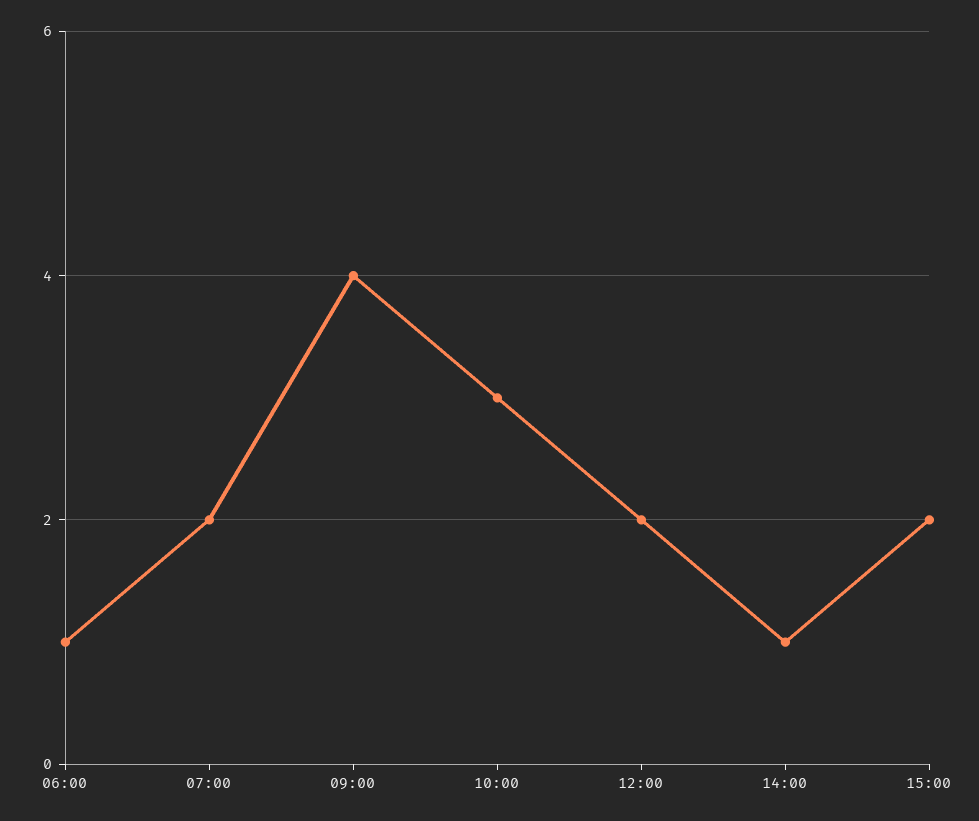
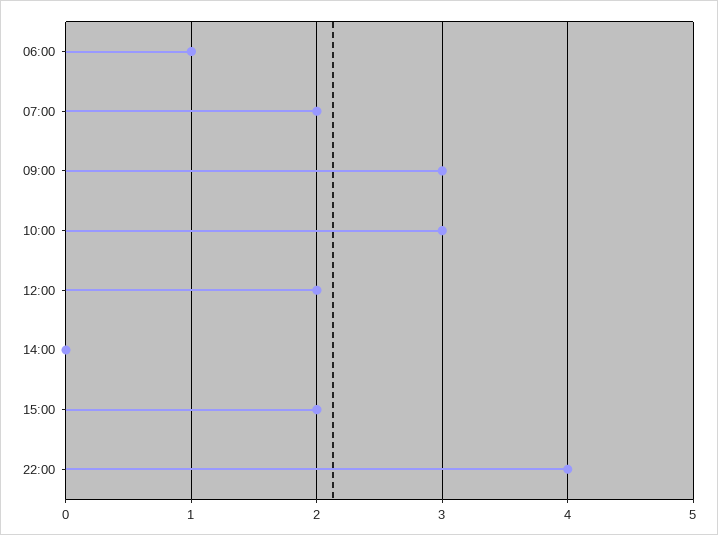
09:00: 4 -> 3
14:00: 1 -> 0
22:00: none -> 4

